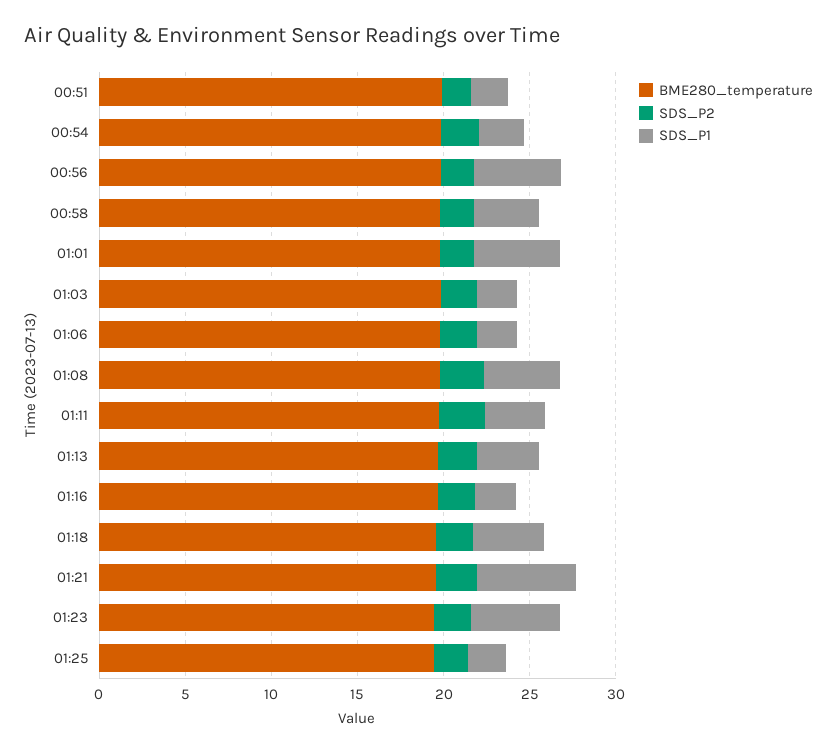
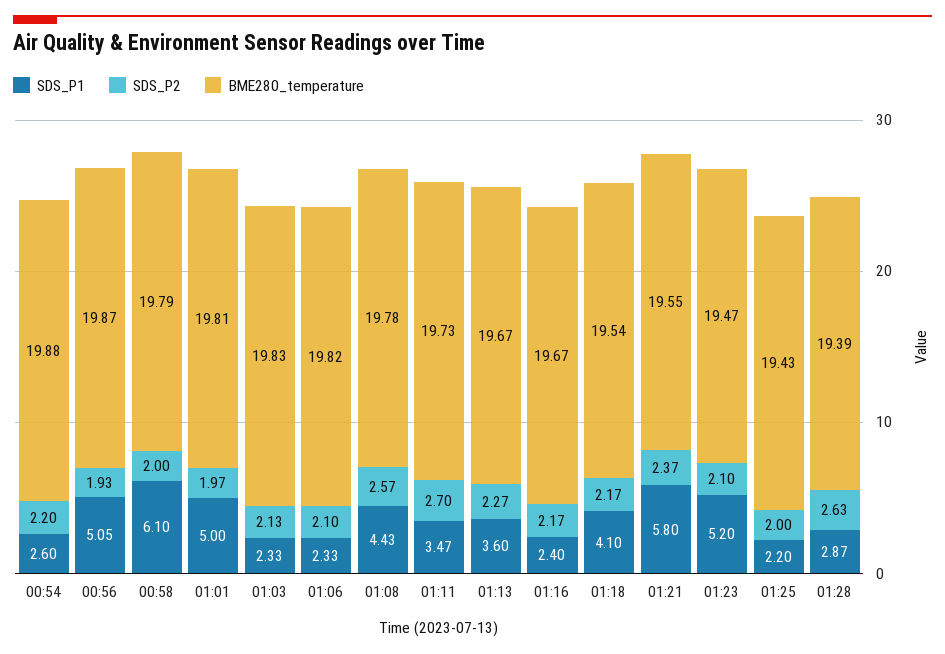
BME280_temperature, 00:51: 20 -> none
SDS_P2, 00:51: 2 -> none
SDS_P1, 00:51: 2 -> none
SDS_P1, 00:58: 4 -> 6.1
SDS_P1, 01:28: none -> 2.87
SDS_P2, 01:28: none -> 2.63
BME280_temperature, 01:28: none -> 19.39

